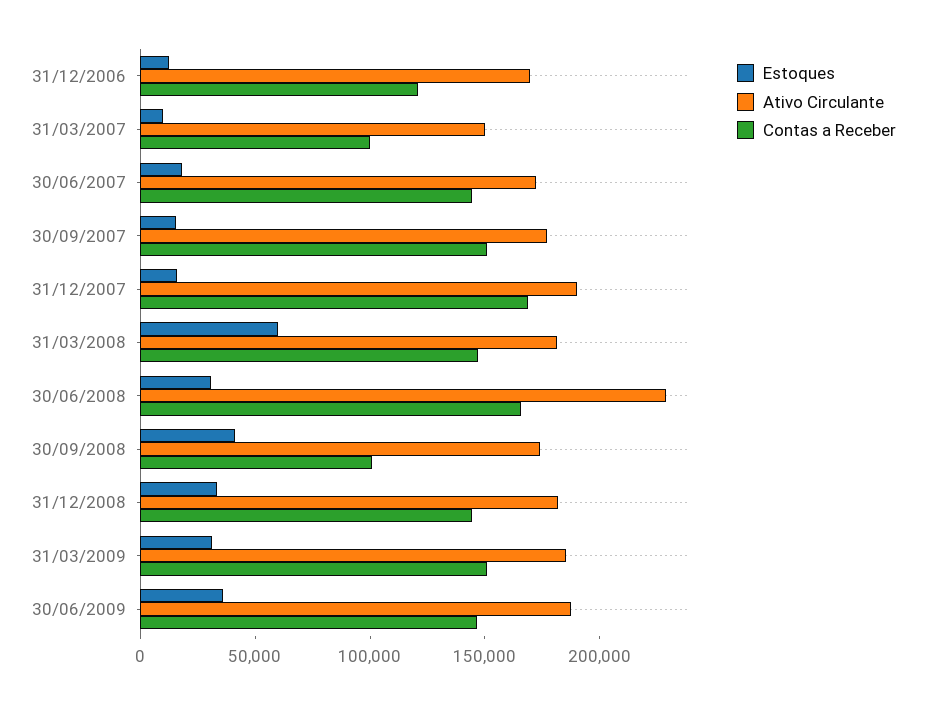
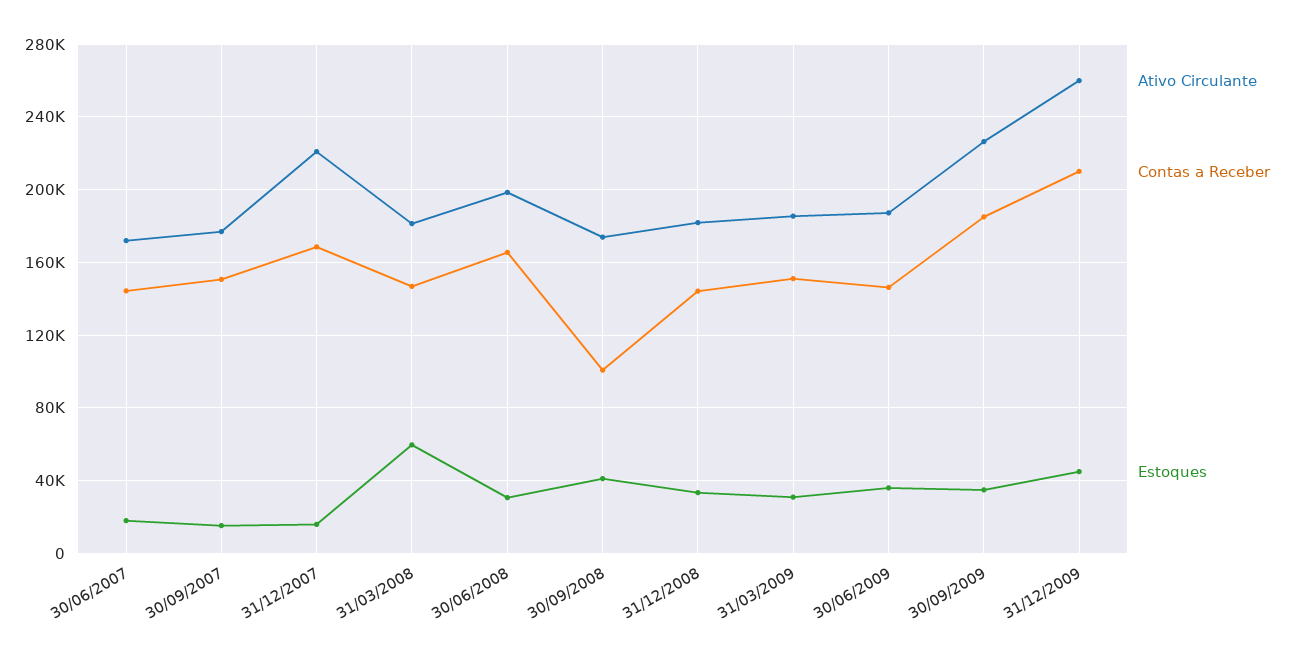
Estoques, 31/12/2006: 10000 -> none
Ativo Circulante, 31/12/2006: 170000 -> none
Contas a Receber, 31/12/2006: 120000 -> none
Estoques, 31/03/2007: 10000 -> none
Ativo Circulante, 31/03/2007: 150000 -> none
Contas a Receber, 31/03/2007: 100000 -> none
Ativo Circulante, 31/12/2007: 190000 -> 220000
Ativo Circulante, 30/06/2008: 230000 -> 200000
Ativo Circulante, 30/09/2009: none -> 225000
Contas a Receber, 30/09/2009: none -> 185000
Estoques, 30/09/2009: none -> 35000
Ativo Circulante, 31/12/2009: none -> 260000
Contas a Receber, 31/12/2009: none -> 210000
Estoques, 31/12/2009: none -> 45000

